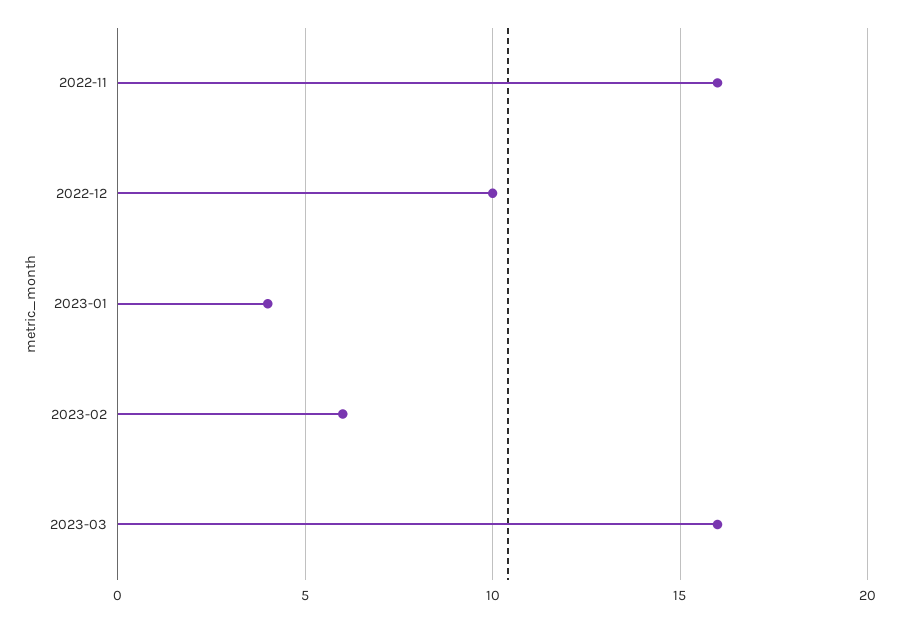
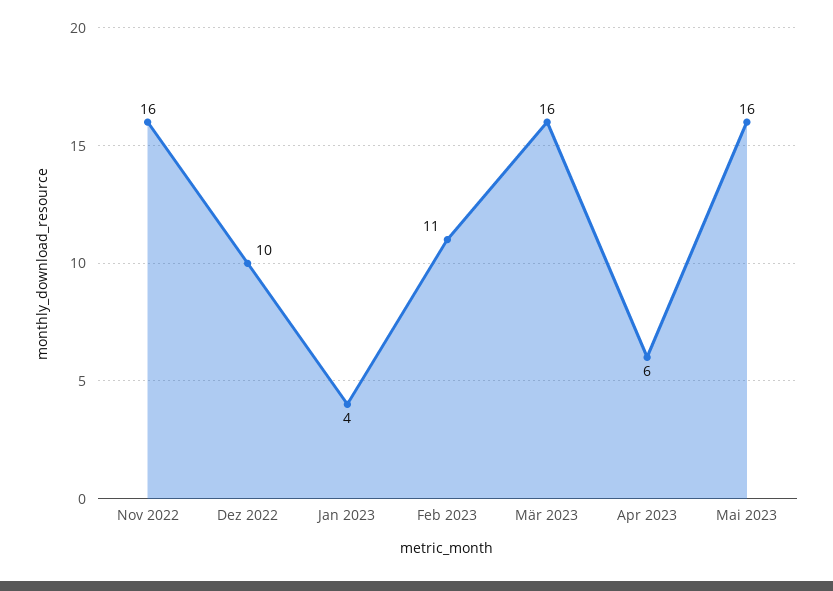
2023-02: 6 -> 11
Apr 2023: none -> 6
Mai 2023: none -> 16

